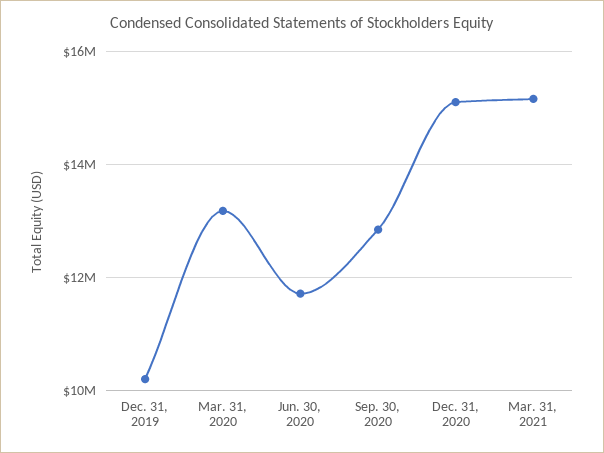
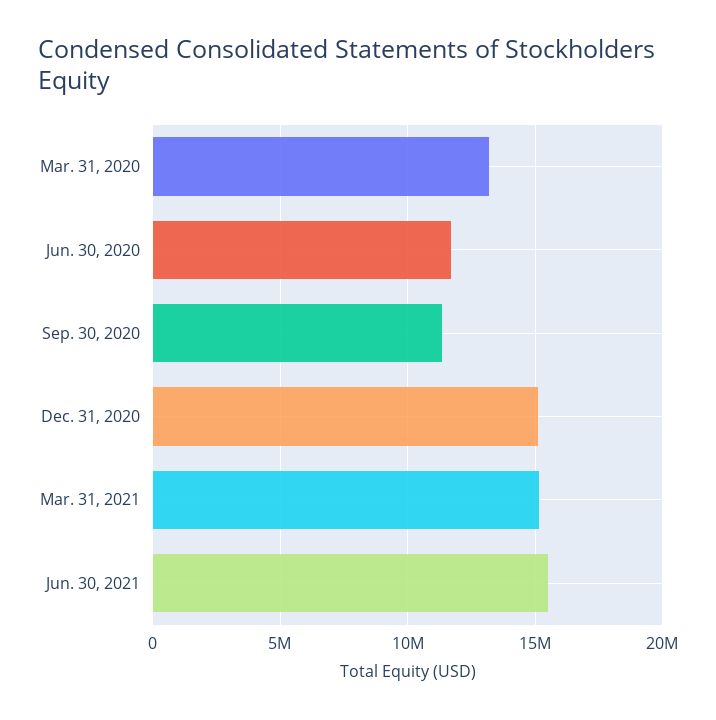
Dec. 31, 2019: 10200000 -> none
Sep. 30, 2020: 12800000 -> 11500000
Jun. 30, 2021: none -> 15500000

